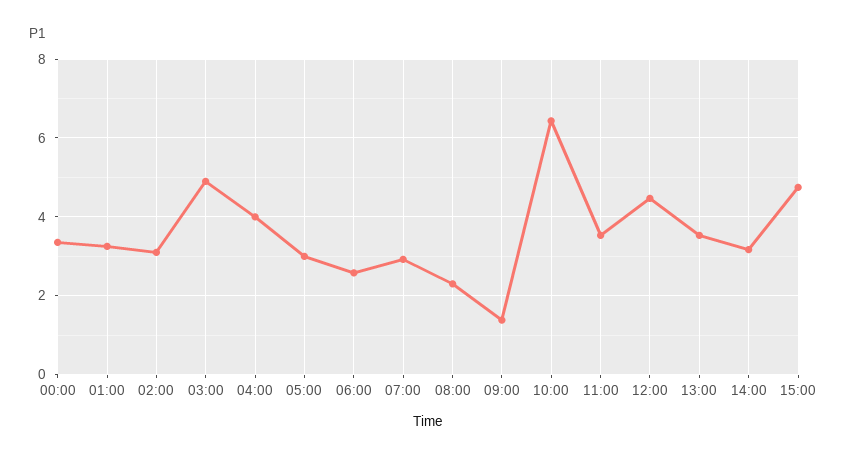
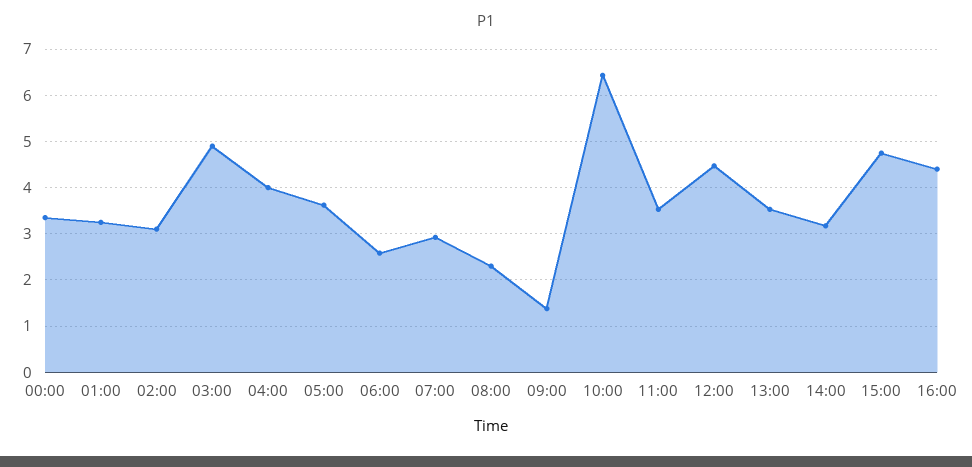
05:00: 3 -> 3.6
16:00: none -> 4.4

